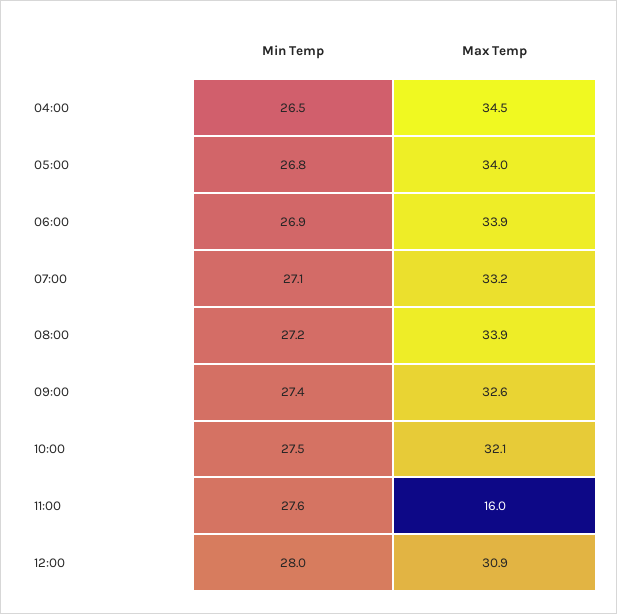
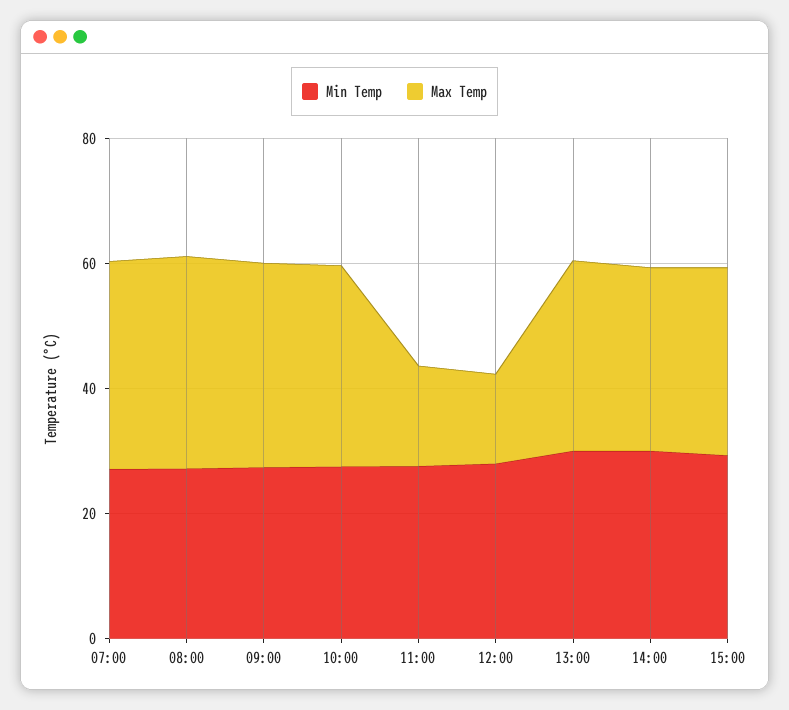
Min Temp, 04:00: 26.5 -> none
Max Temp, 04:00: 34.5 -> none
Min Temp, 05:00: 26.8 -> none
Max Temp, 05:00: 34 -> none
Min Temp, 06:00: 26.9 -> none
Max Temp, 06:00: 33.9 -> none
Max Temp, 12:00: 30.9 -> 15
Min Temp, 13:00: none -> 30
Max Temp, 13:00: none -> 30
Min Temp, 14:00: none -> 30
Max Temp, 14:00: none -> 30
Min Temp, 15:00: none -> 30
Max Temp, 15:00: none -> 30

